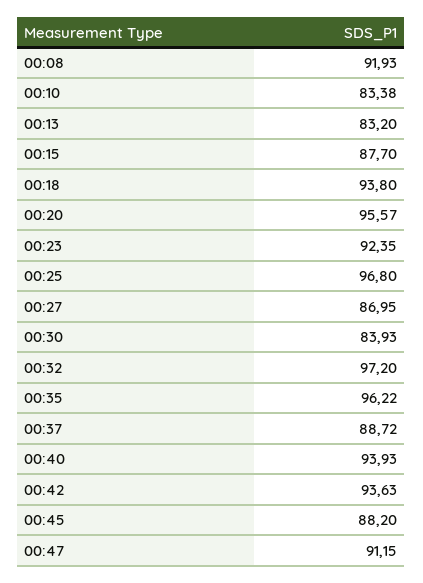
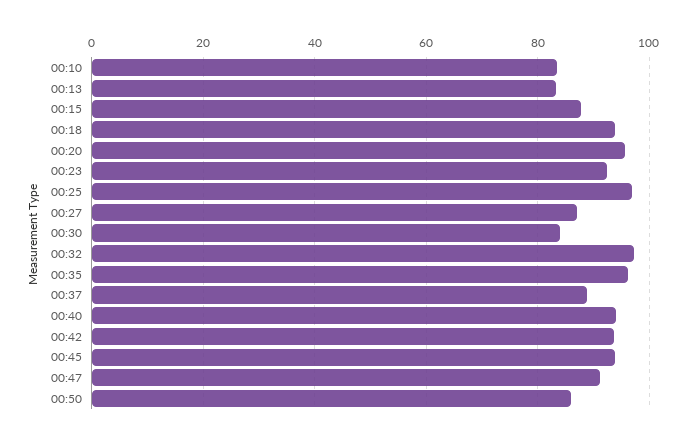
00:08: 91.93 -> none
00:45: 88.2 -> 94
00:50: none -> 86

